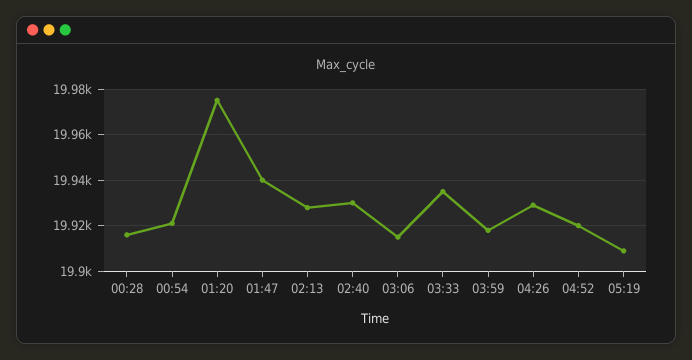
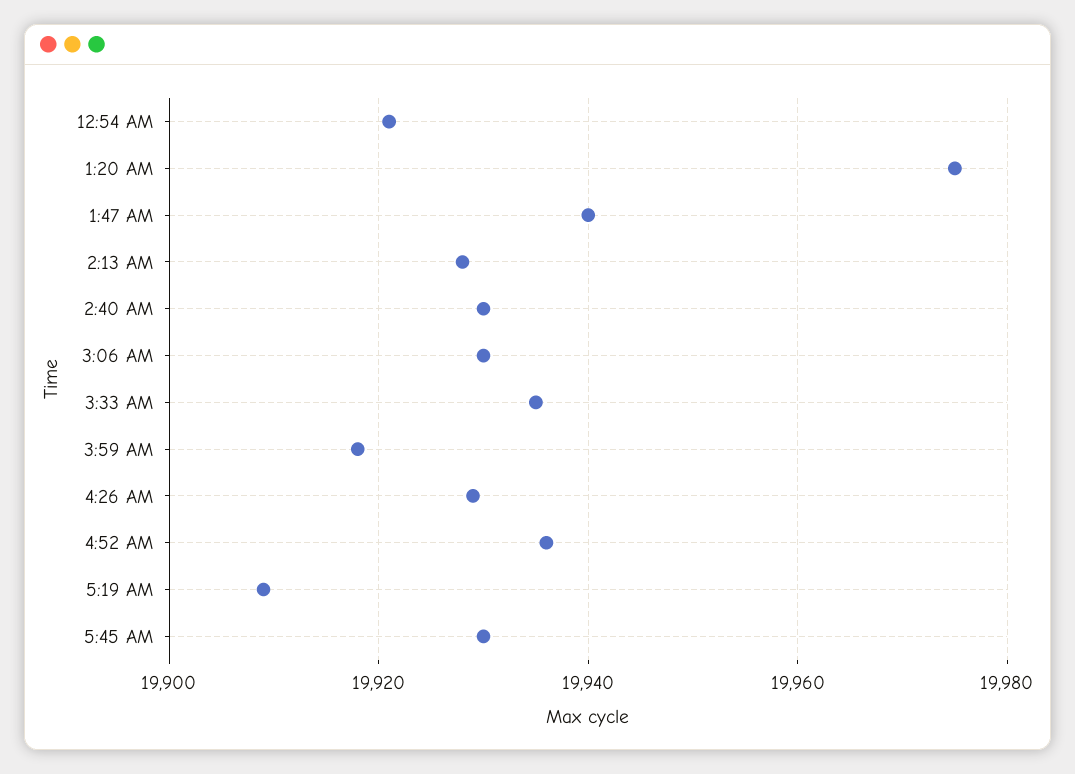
00:28: 19915 -> none
03:06: 19915 -> 19930
04:52: 19920 -> 19935
5:45 AM: none -> 19930

